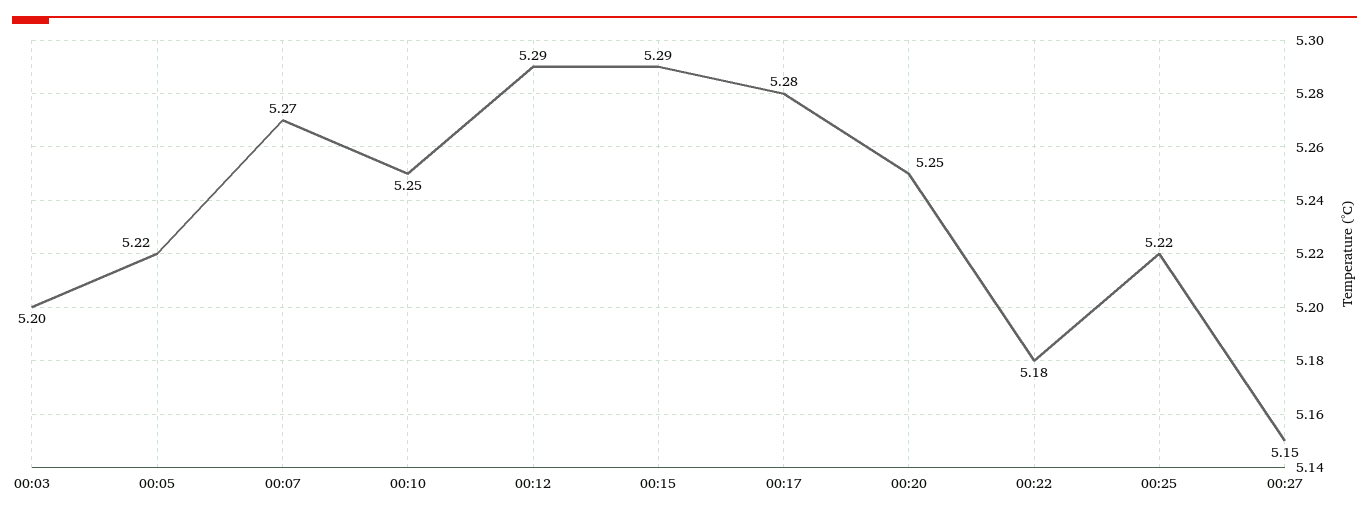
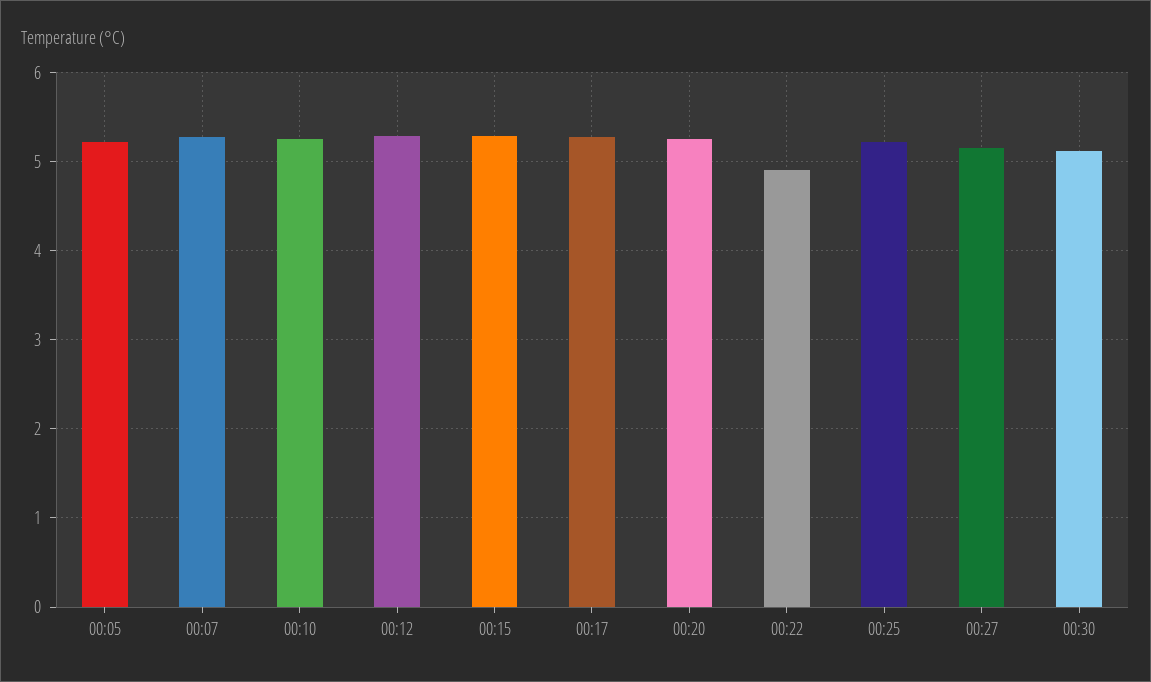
00:03: 5.2 -> none
00:22: 5.18 -> 4.9
00:30: none -> 5.1

